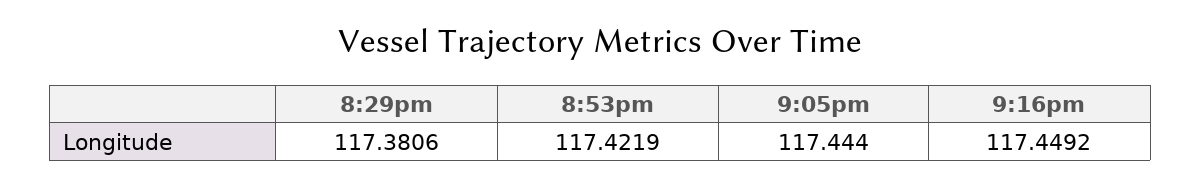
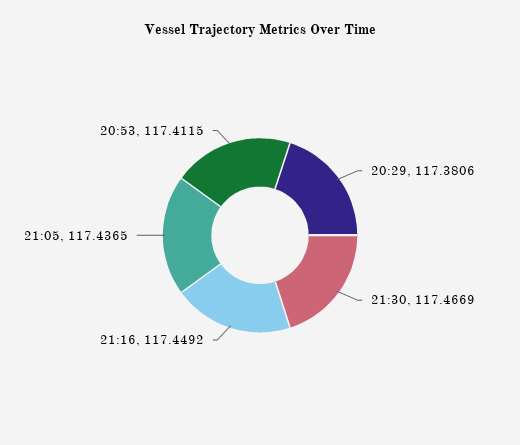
8:53pm: 117.4219 -> 117.4115
9:05pm: 117.444 -> 117.4365
21:30: none -> 117.4669

